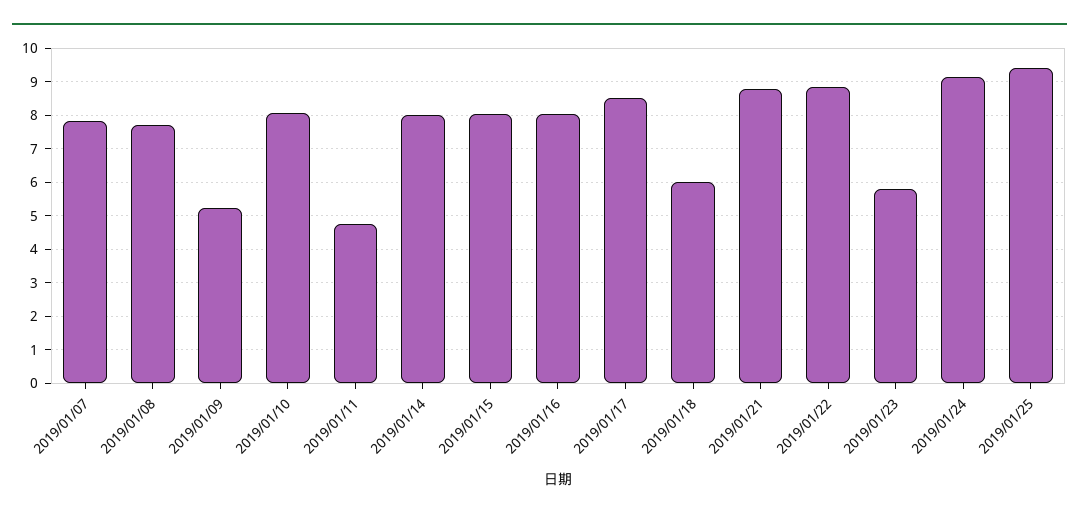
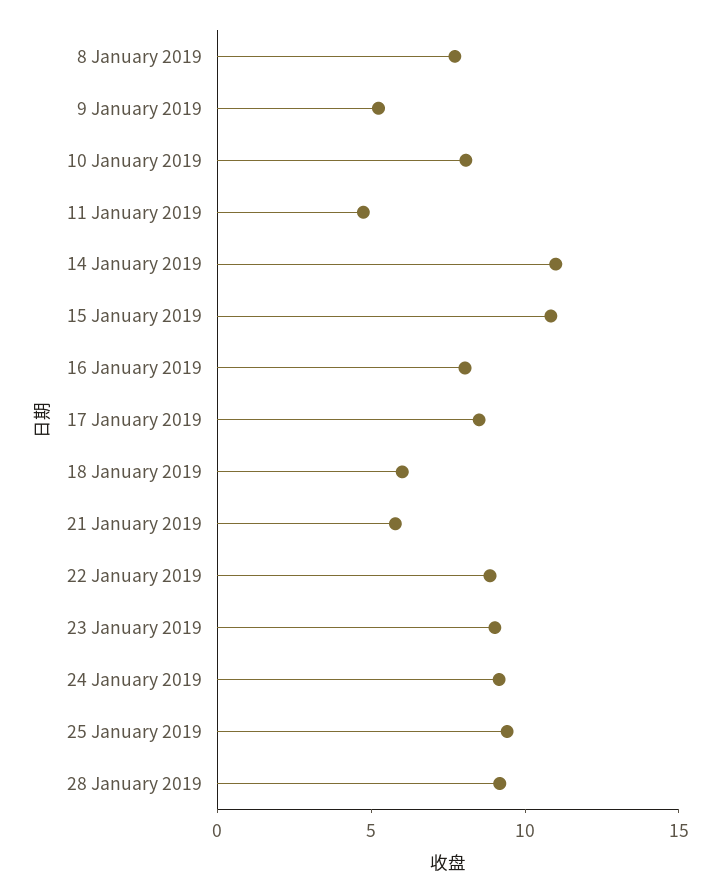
2019/01/07: 7.8 -> none
2019/01/14: 8 -> 11
2019/01/15: 8 -> 11
2019/01/21: 8.8 -> 6
2019/01/23: 5.8 -> 9
28 January 2019: none -> 9

